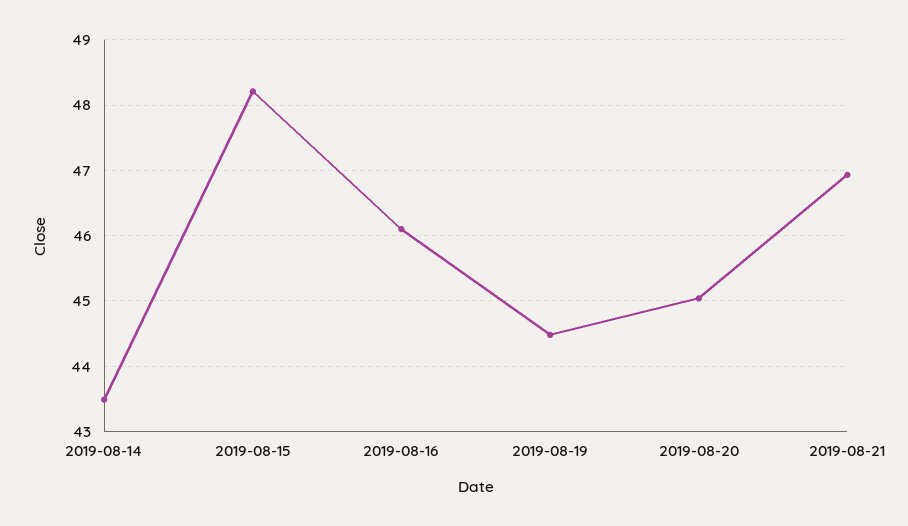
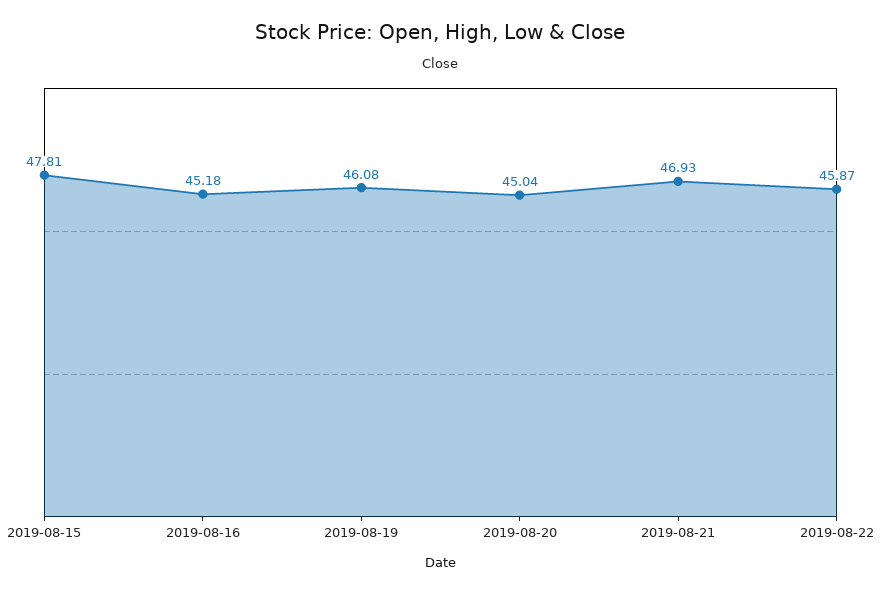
2019-08-14: 43.5 -> none
2019-08-15: 48.2 -> 47.81
2019-08-16: 46.1 -> 45.18
2019-08-19: 44.5 -> 46.08
2019-08-22: none -> 45.87

